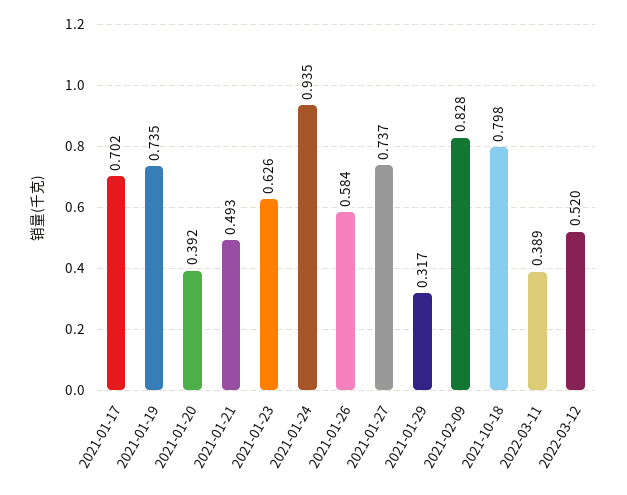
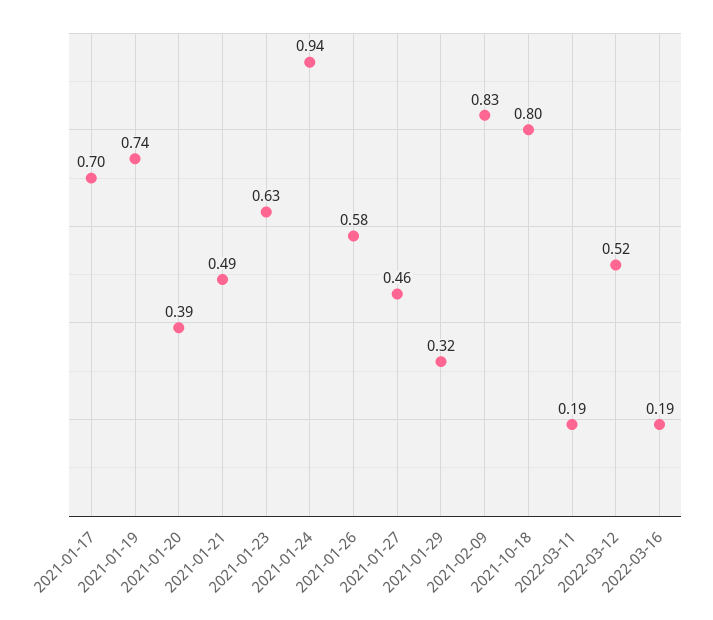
2021-01-27: 0.737 -> 0.46
2022-03-11: 0.389 -> 0.19
2022-03-16: none -> 0.19

